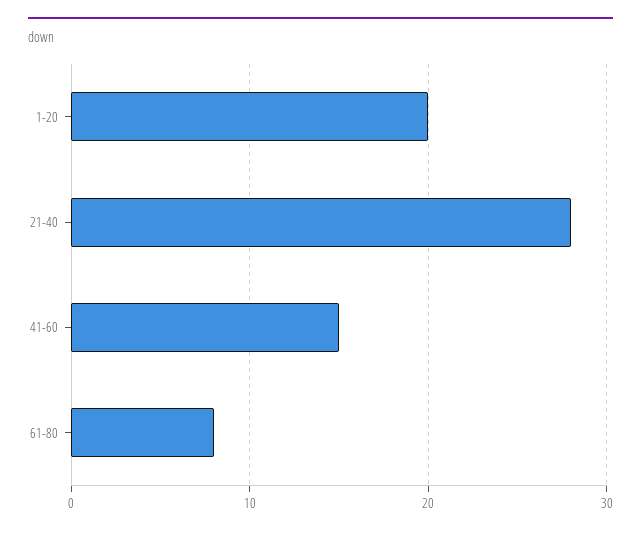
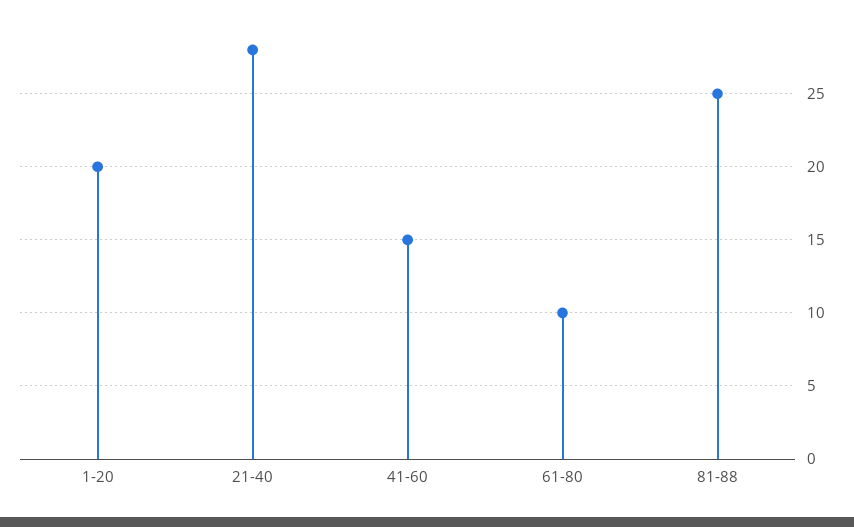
61-80: 8 -> 10
81-88: none -> 25

